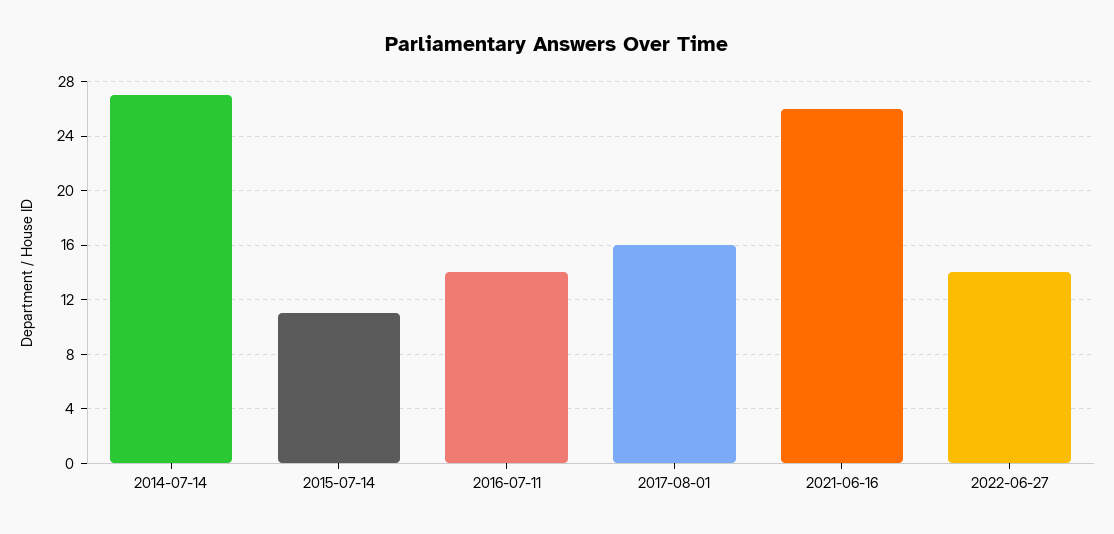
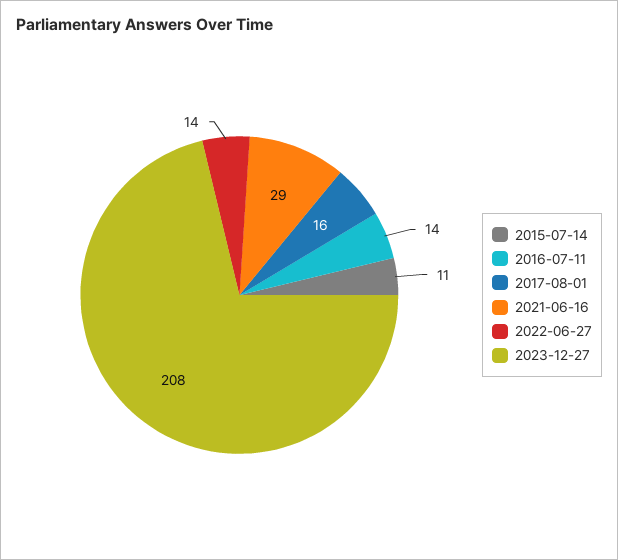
2014-07-14: 27 -> none
2021-06-16: 26 -> 29
2023-12-27: none -> 208

